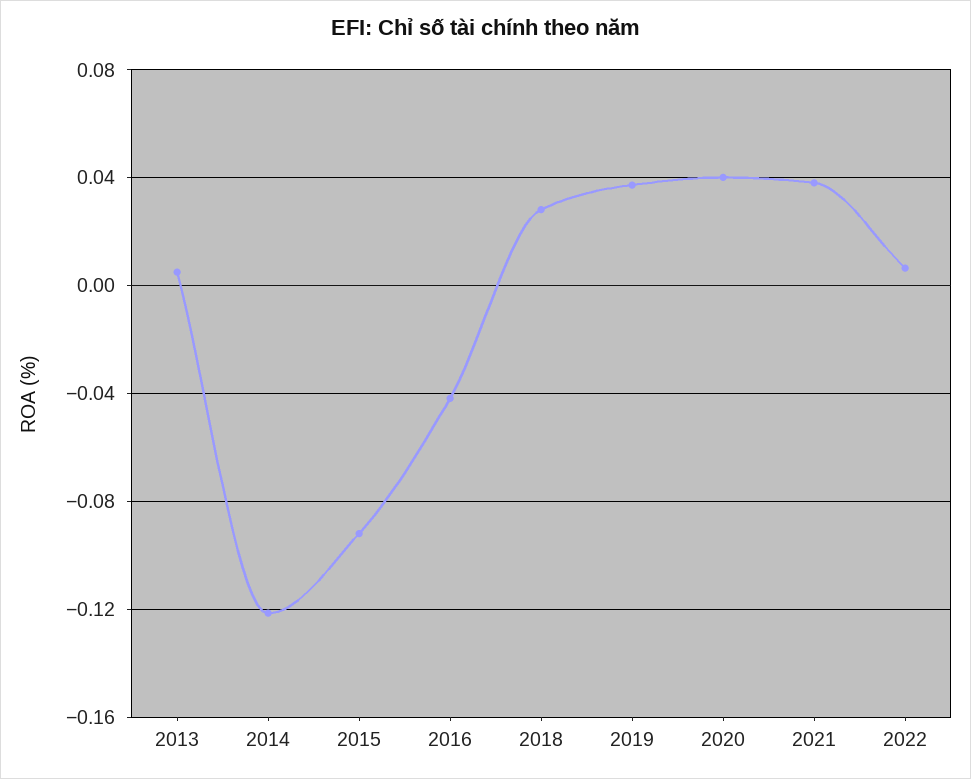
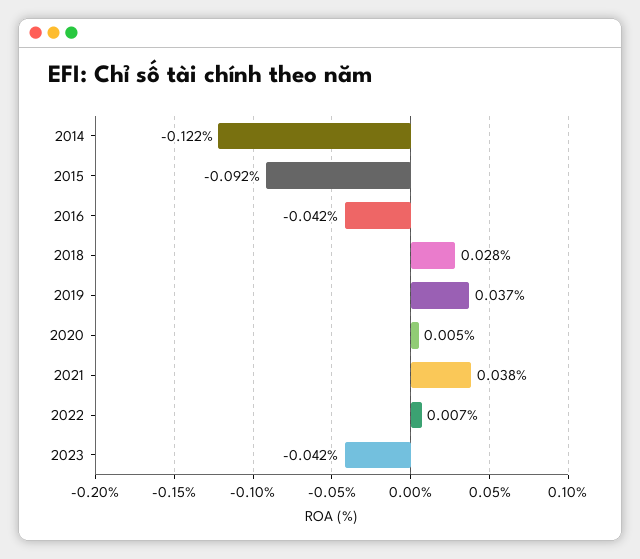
2013: 0.005 -> none
2020: 0.04 -> 0.005
2023: none -> -0.042

